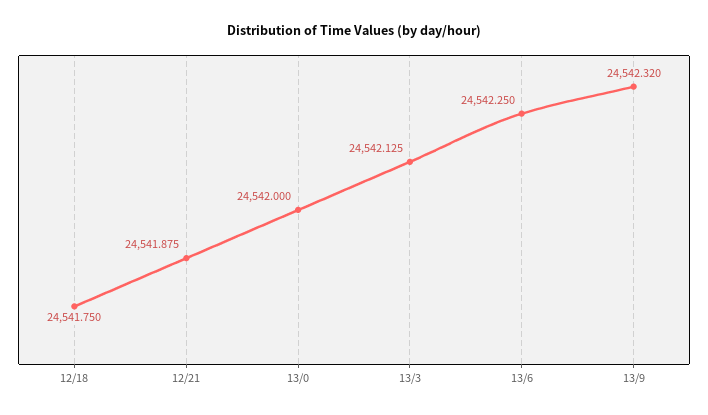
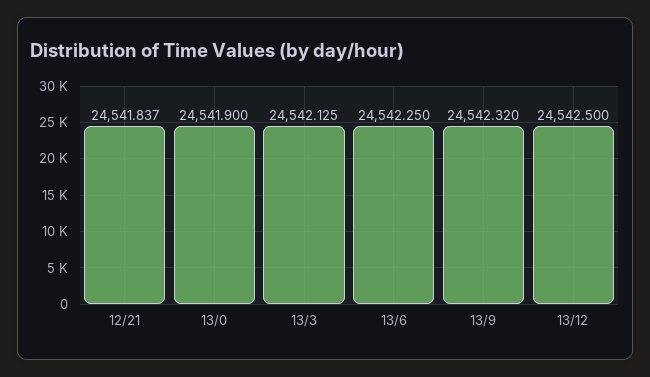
12/18: 24541.75 -> none
12/21: 24541.875 -> 24541.837
13/0: 24542 -> 24541.9
13/12: none -> 24542.5

